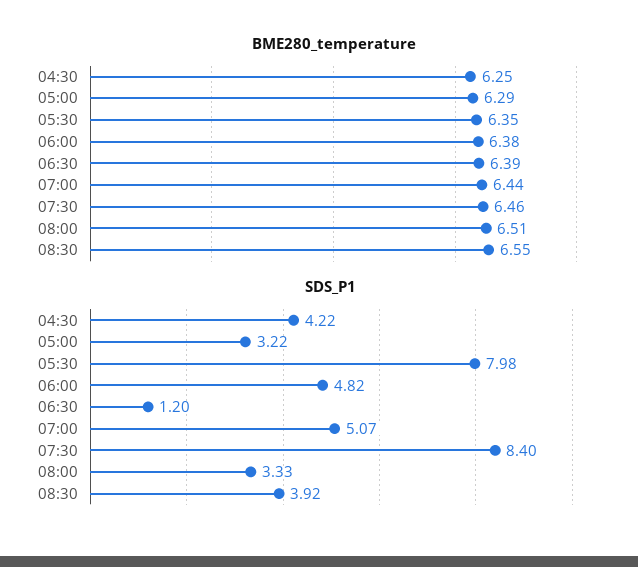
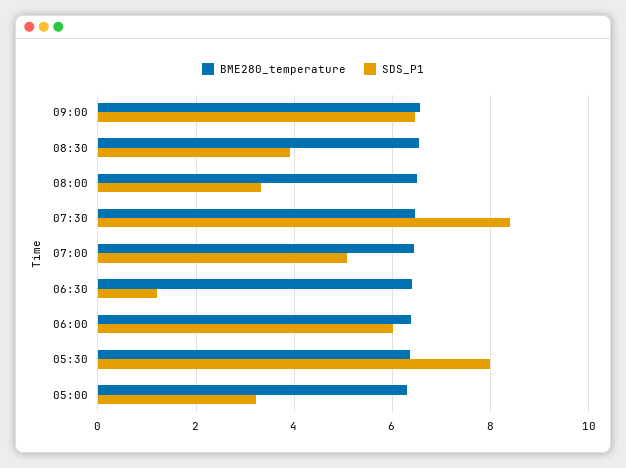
BME280_temperature, 04:30: 6.25 -> none
SDS_P1, 04:30: 4.22 -> none
SDS_P1, 06:00: 4.82 -> 6
BME280_temperature, 09:00: none -> 6.6
SDS_P1, 09:00: none -> 6.4

